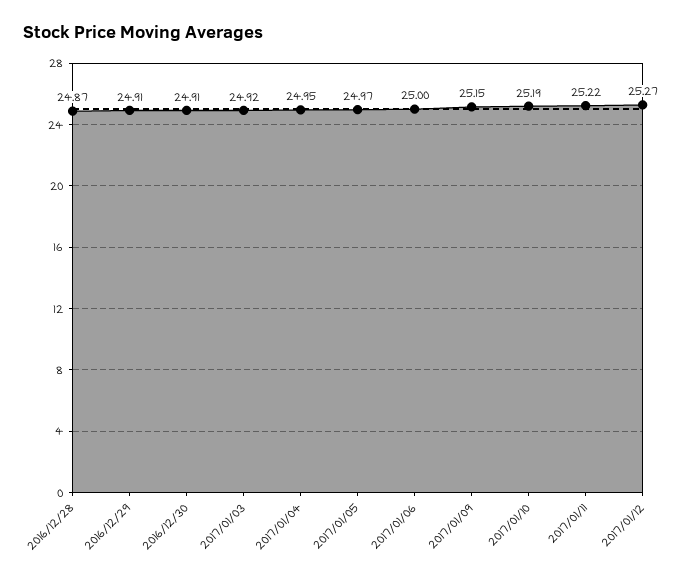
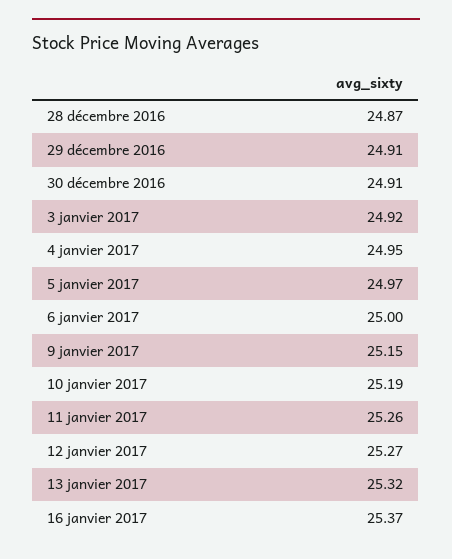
2017/01/11: 25.22 -> 25.26
13 janvier 2017: none -> 25.32
16 janvier 2017: none -> 25.37

